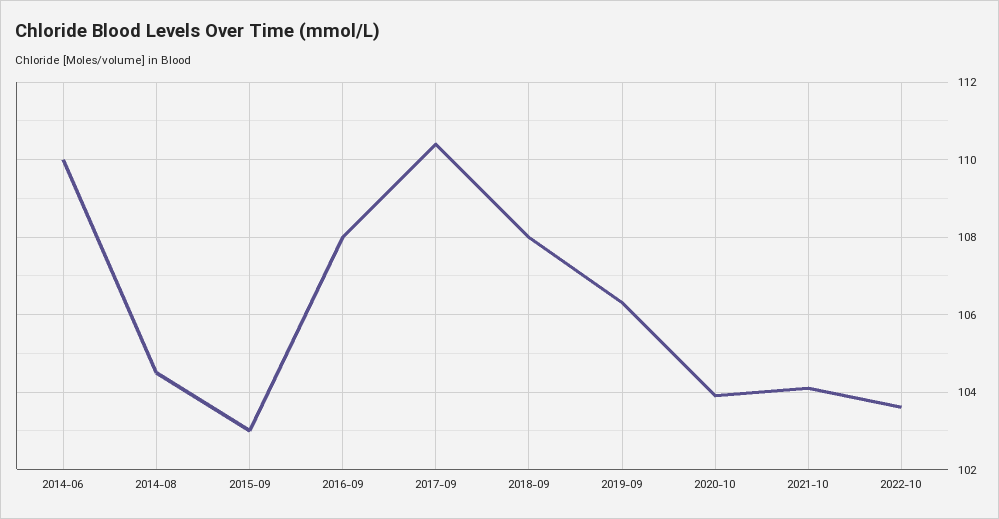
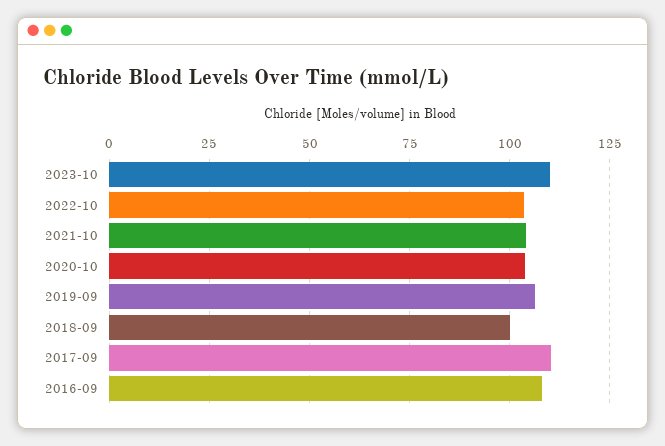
2014-06: 110 -> none
2014-08: 104.5 -> none
2015-09: 103 -> none
2018-09: 108 -> 100
2023-10: none -> 110

